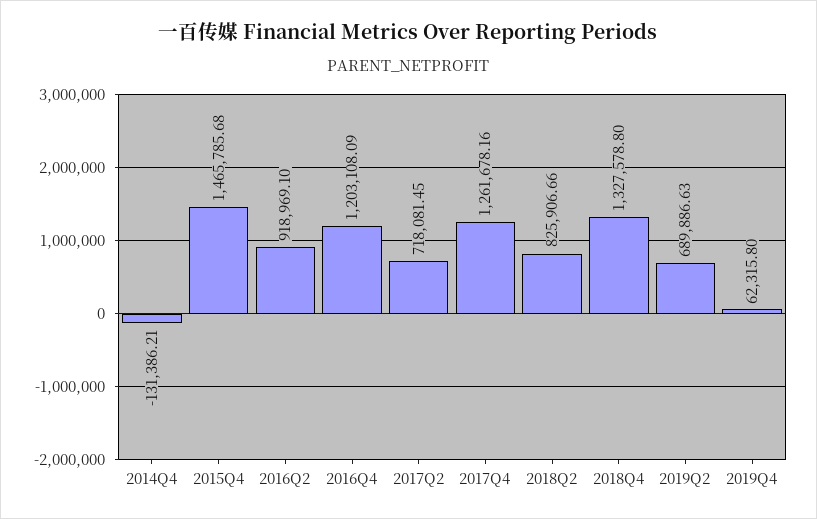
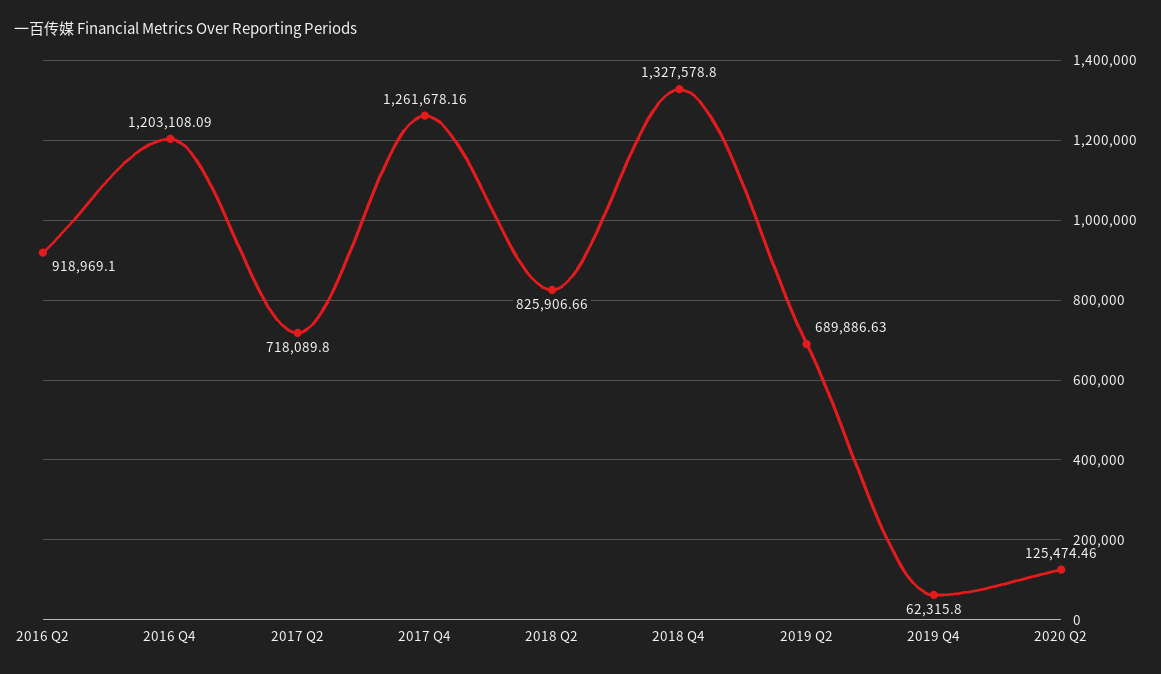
2014Q4: -131386.21 -> none
2015Q4: 1465785.68 -> none
2017Q2: 718081.45 -> 718089.8
2020 Q2: none -> 125474.46

